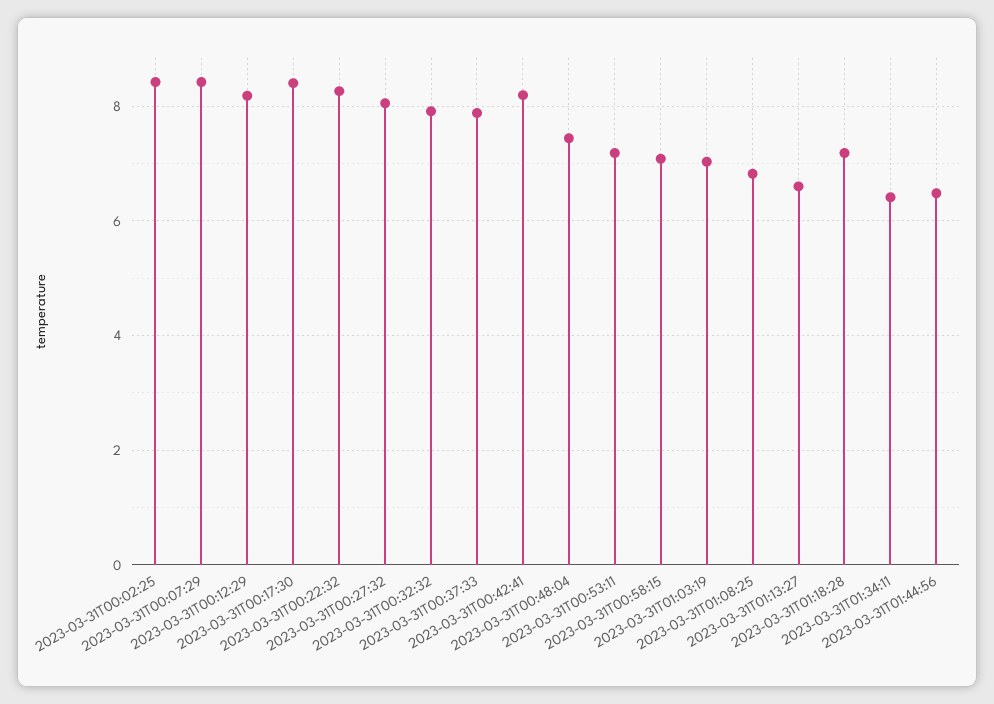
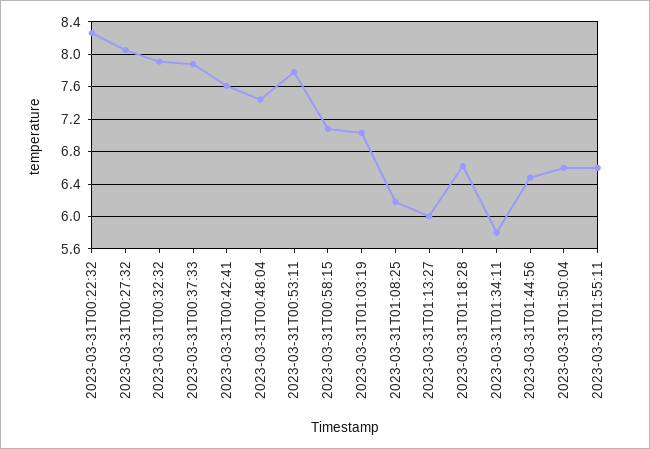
2023-03-31T00:02:25: 8.4 -> none
2023-03-31T00:07:29: 8.4 -> none
2023-03-31T00:12:29: 8.2 -> none
2023-03-31T00:17:30: 8.4 -> none
2023-03-31T00:42:41: 8.2 -> 7.6
2023-03-31T00:53:11: 7.2 -> 7.8
2023-03-31T01:08:25: 6.8 -> 6.2
2023-03-31T01:13:27: 6.6 -> 6
2023-03-31T01:18:28: 7.2 -> 6.6
2023-03-31T01:34:11: 6.4 -> 5.8
2023-03-31T01:50:04: none -> 6.6
2023-03-31T01:55:11: none -> 6.6

